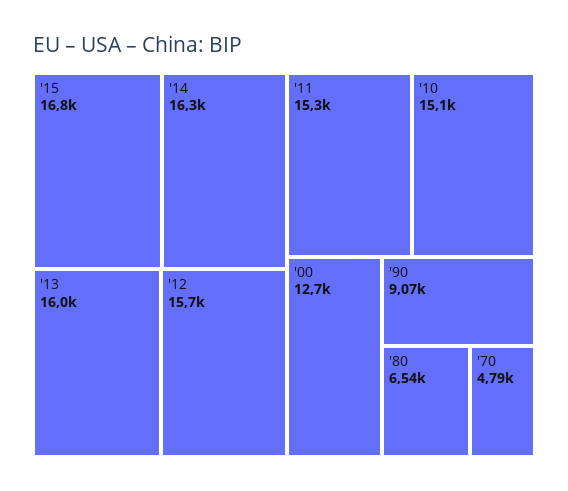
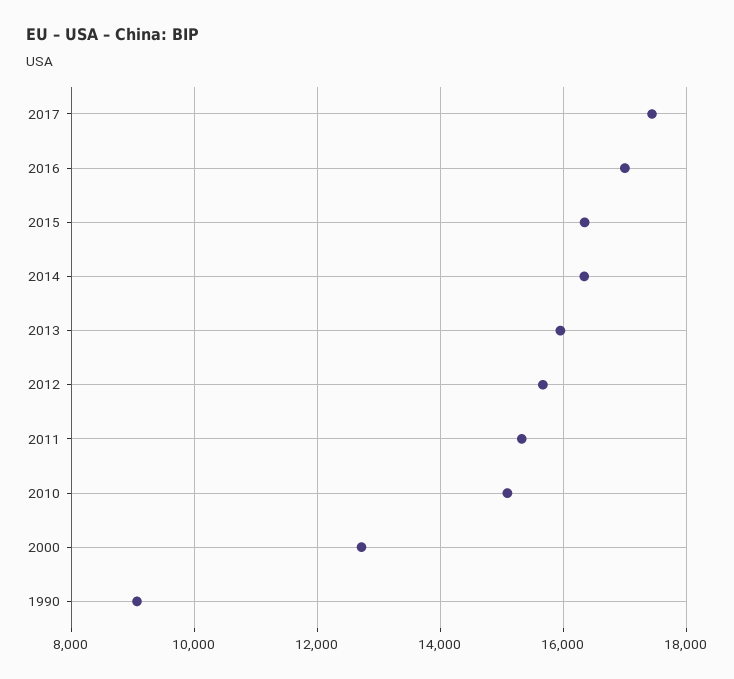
'15: 16800 -> 16400
'80: 6540 -> none
'70: 4790 -> none
2017: none -> 17400
2016: none -> 17000

